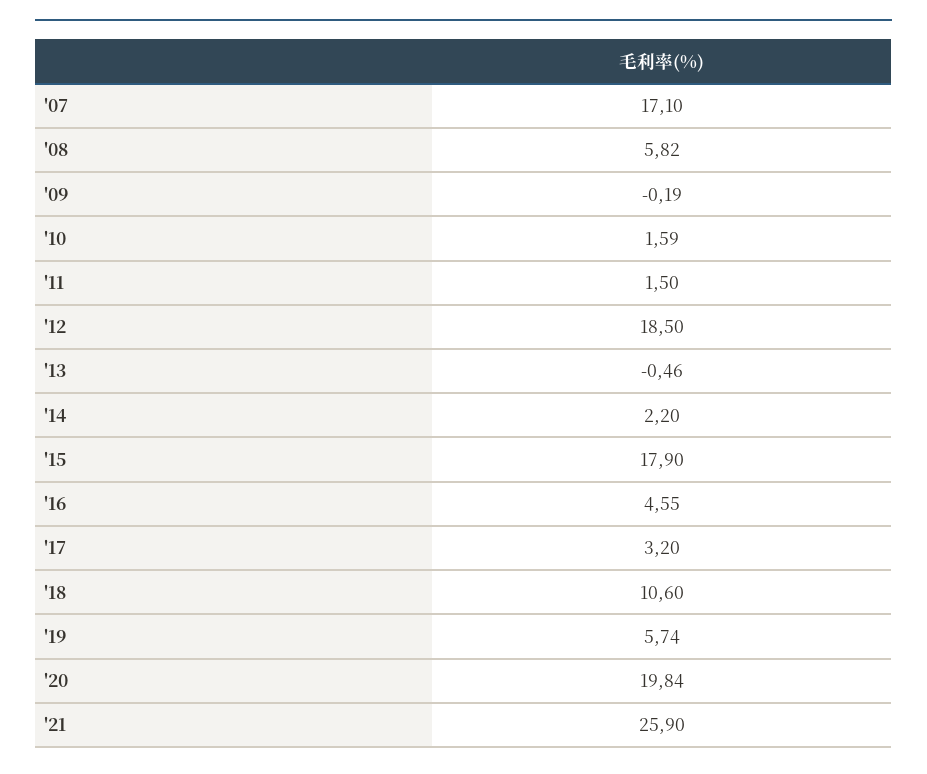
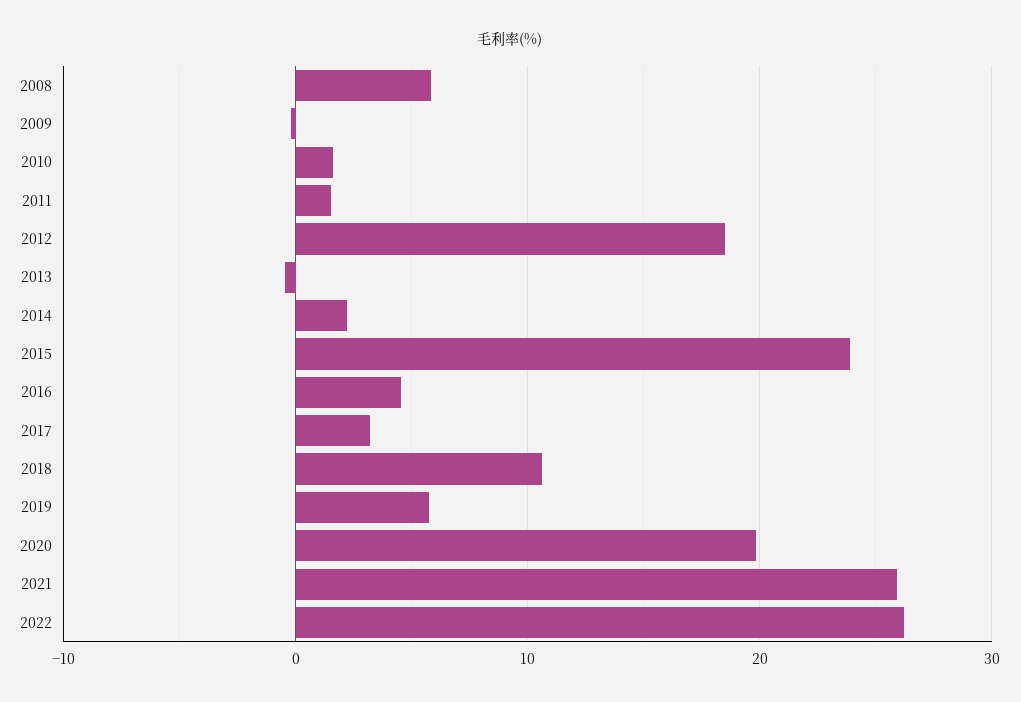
'07: 17.1 -> none
'15: 17.9 -> 24
2022: none -> 26

